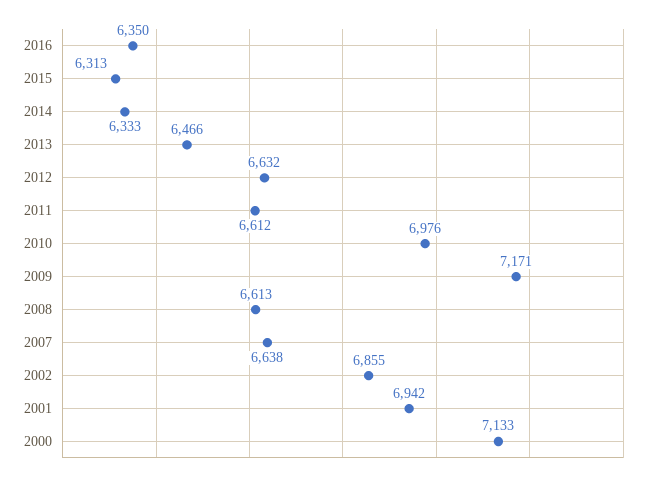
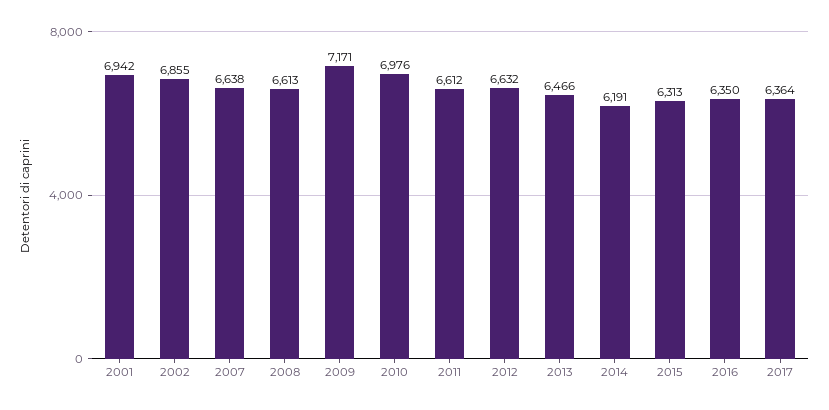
2014: 6333 -> 6191
2000: 7133 -> none
2017: none -> 6364

